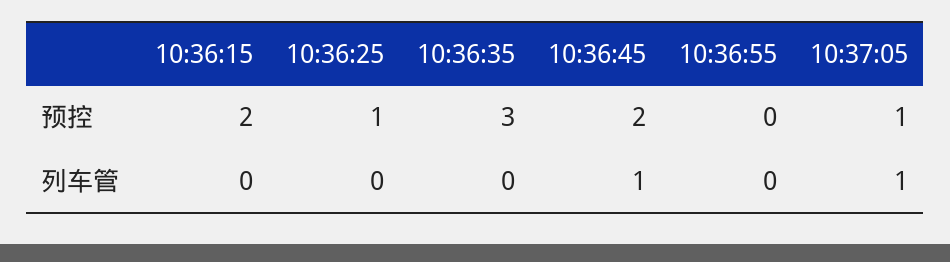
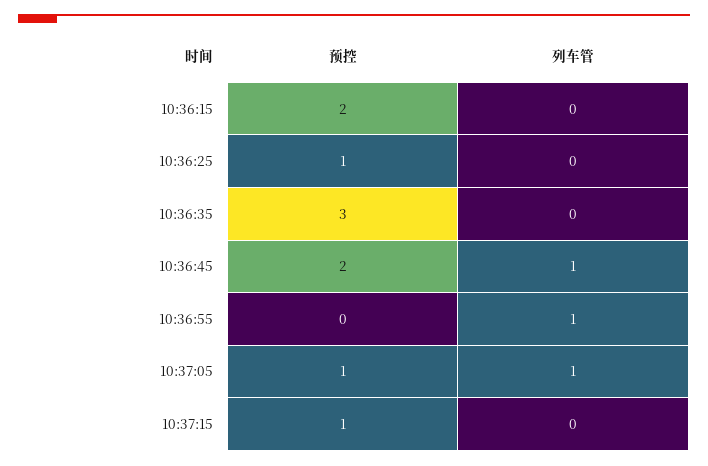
10:36:55, 列车管: 0 -> 1
10:37:15, 预控: none -> 1
10:37:15, 列车管: none -> 0

